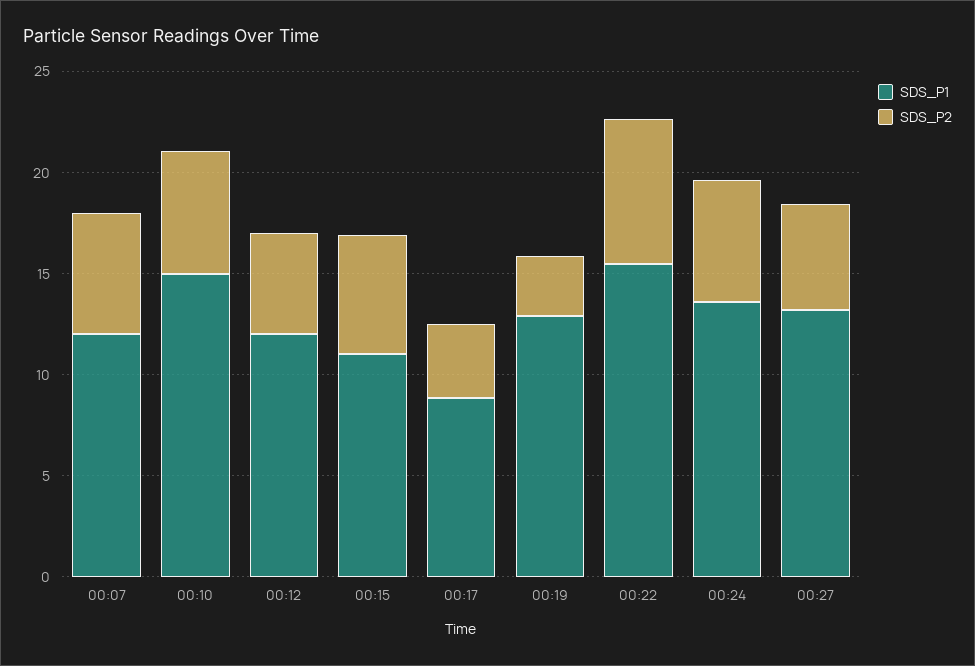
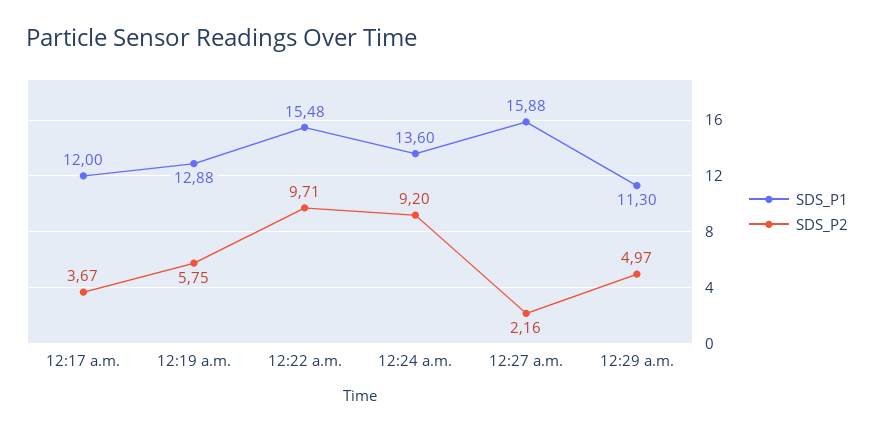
SDS_P1, 00:07: 12 -> none
SDS_P2, 00:07: 6 -> none
SDS_P1, 00:10: 15 -> none
SDS_P2, 00:10: 6 -> none
SDS_P1, 00:12: 12 -> none
SDS_P2, 00:12: 5 -> none
SDS_P1, 00:15: 11 -> none
SDS_P2, 00:15: 6 -> none
SDS_P1, 00:17: 9 -> 12
SDS_P2, 00:19: 3 -> 5.75
SDS_P2, 00:22: 7 -> 9.71
SDS_P2, 00:24: 6 -> 9.2
SDS_P1, 00:27: 13 -> 15.88
SDS_P2, 00:27: 5 -> 2.16
SDS_P1, 12:29 a.m.: none -> 11.3
SDS_P2, 12:29 a.m.: none -> 4.97

